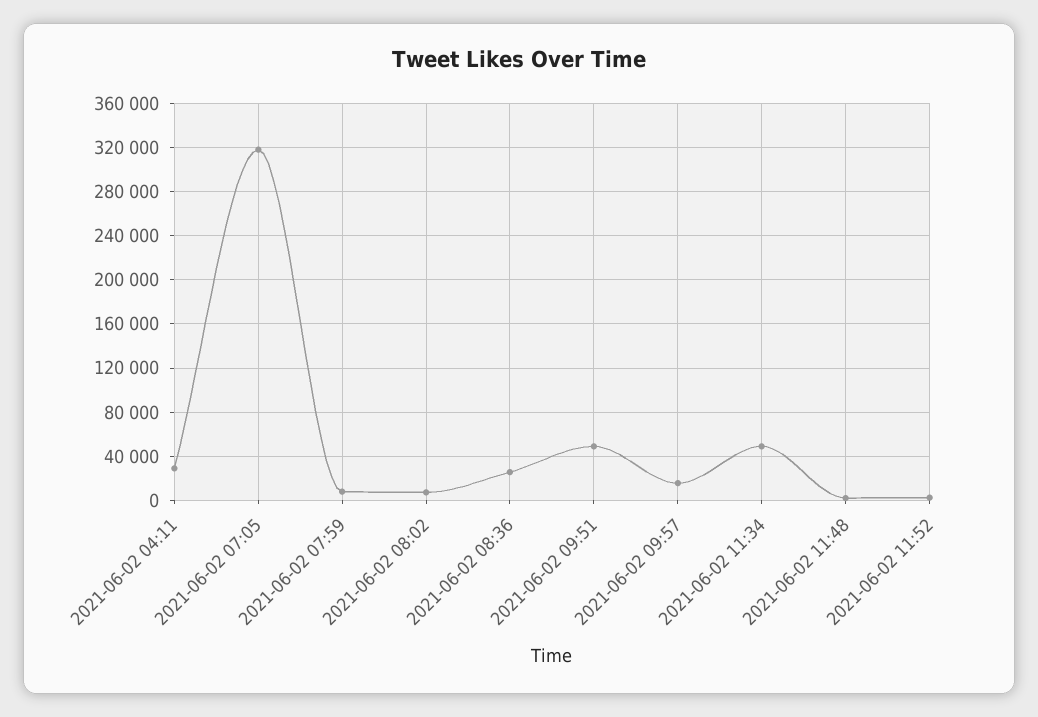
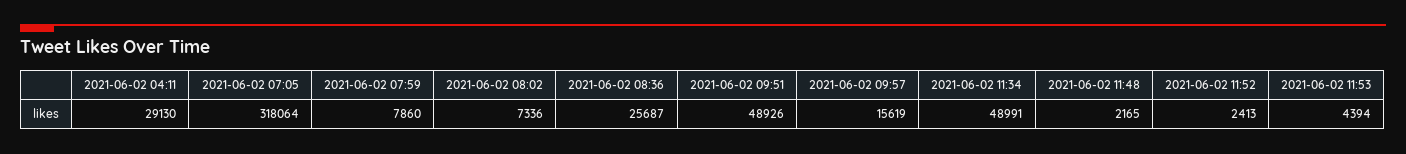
2021-06-02 11:53: none -> 4394

